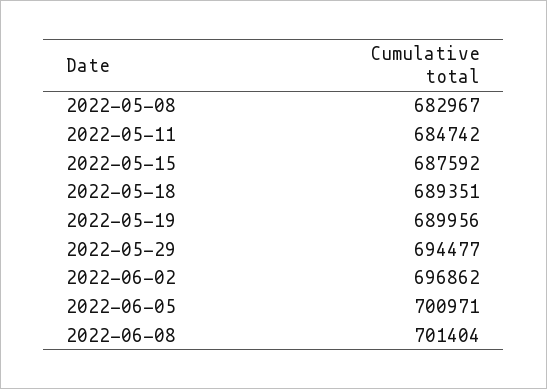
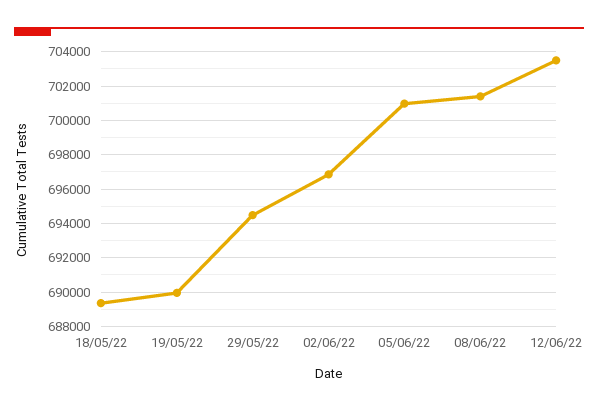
2022-05-08: 682967 -> none
2022-05-11: 684742 -> none
2022-05-15: 687592 -> none
12/06/22: none -> 703500

